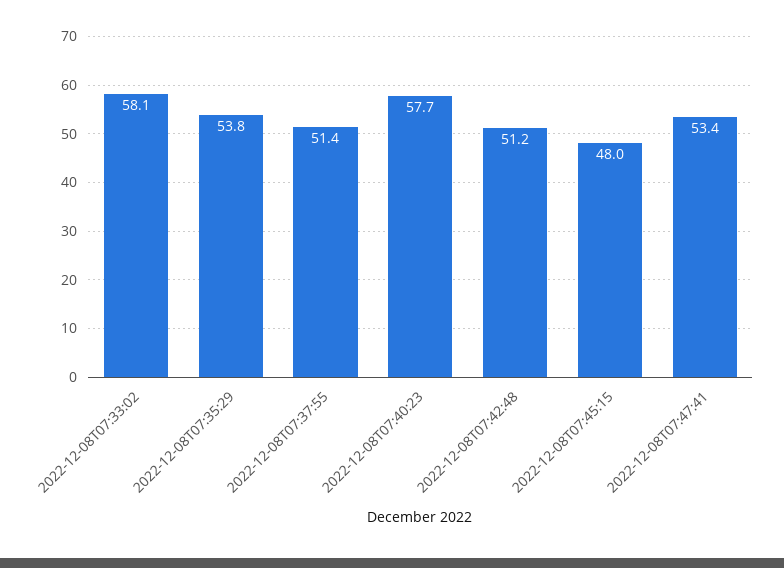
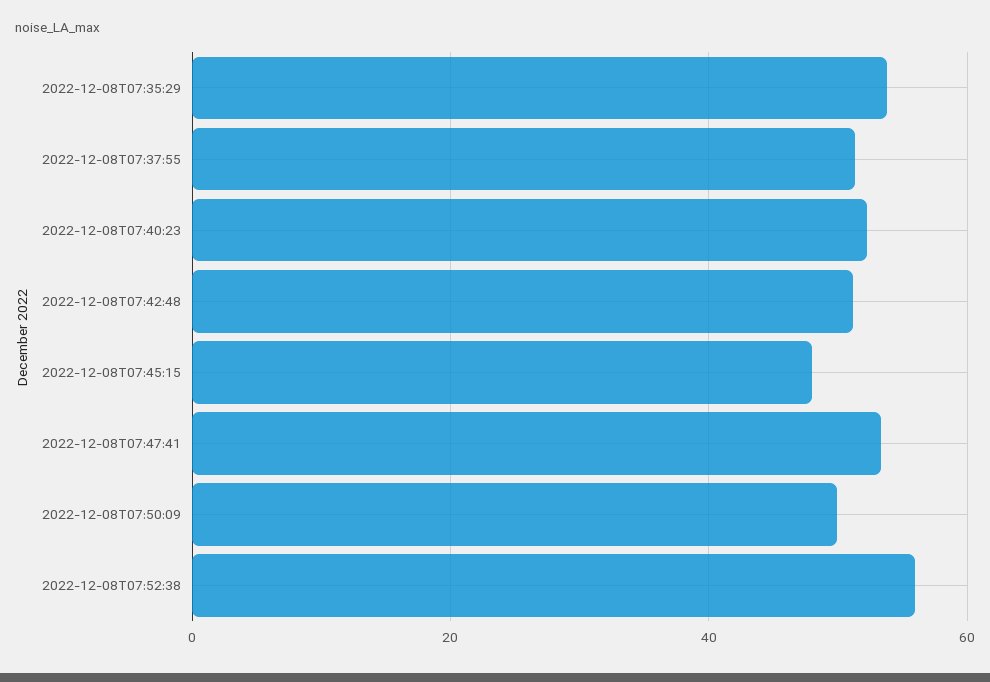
2022-12-08T07:33:02: 58.1 -> none
2022-12-08T07:40:23: 57.7 -> 52
2022-12-08T07:50:09: none -> 50
2022-12-08T07:52:38: none -> 56

